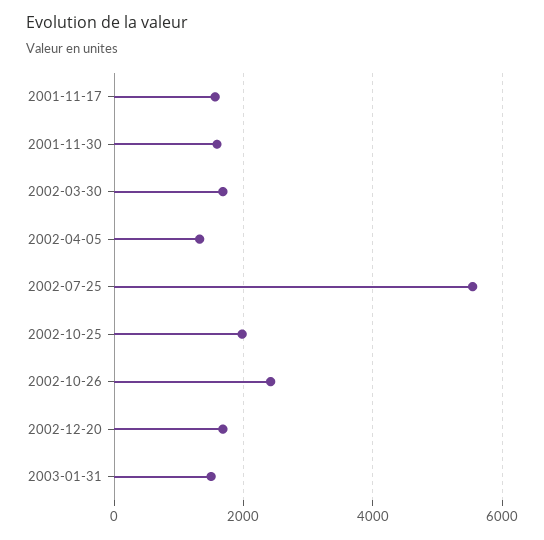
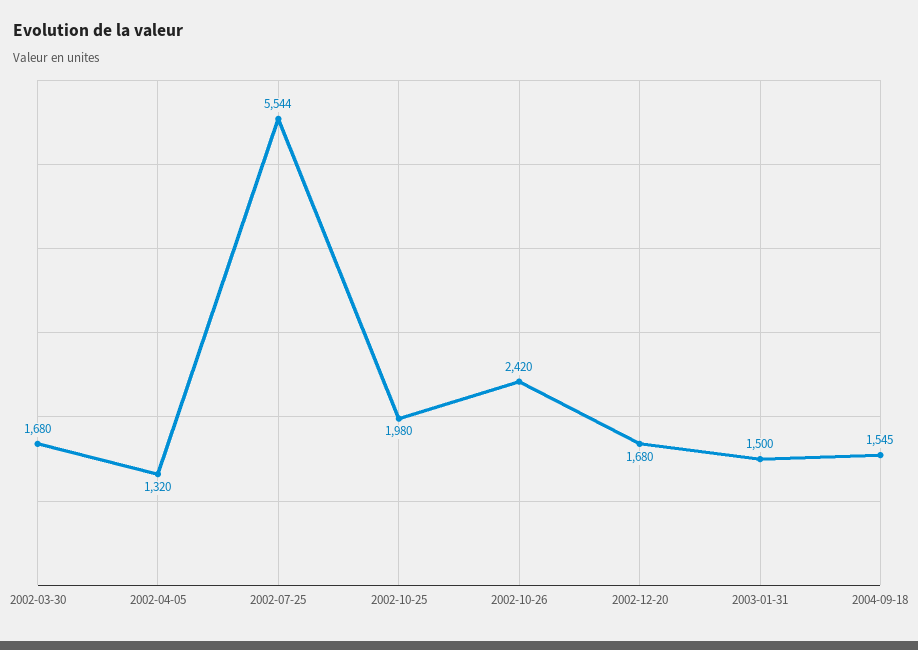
2001-11-17: 1600 -> none
2001-11-30: 1600 -> none
2004-09-18: none -> 1545

